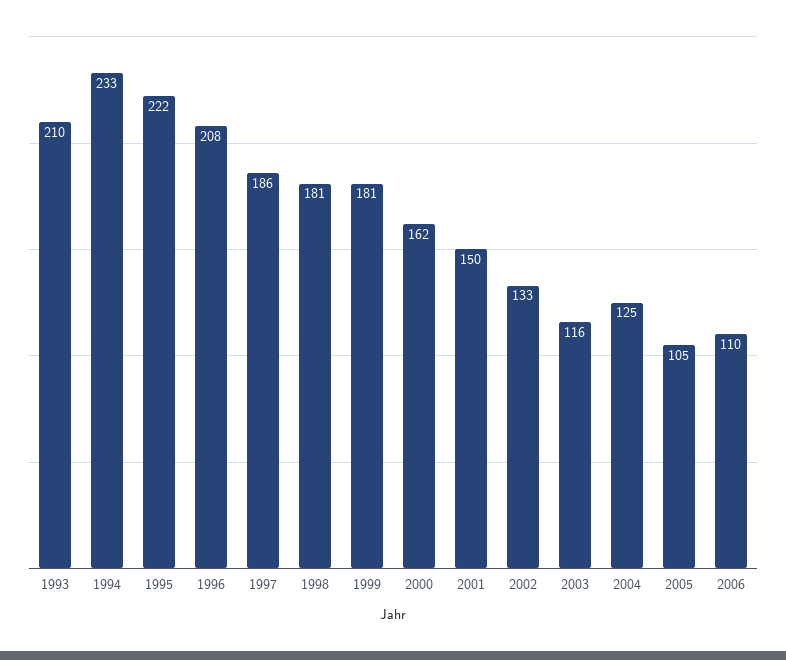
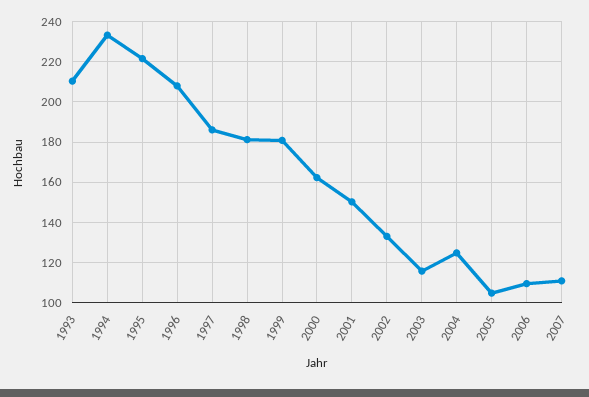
2007: none -> 110

